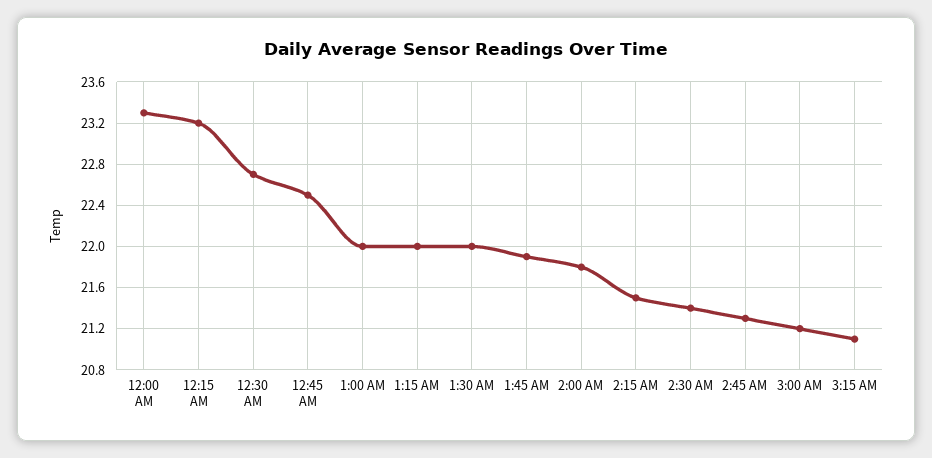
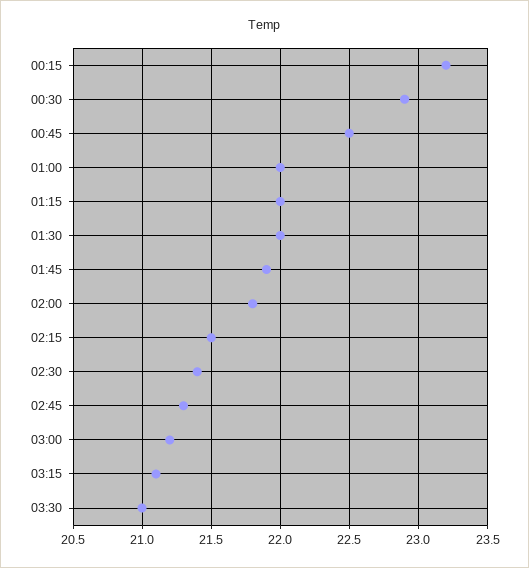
12:00 AM: 23.3 -> none
12:30 AM: 22.7 -> 22.9
03:30: none -> 21

